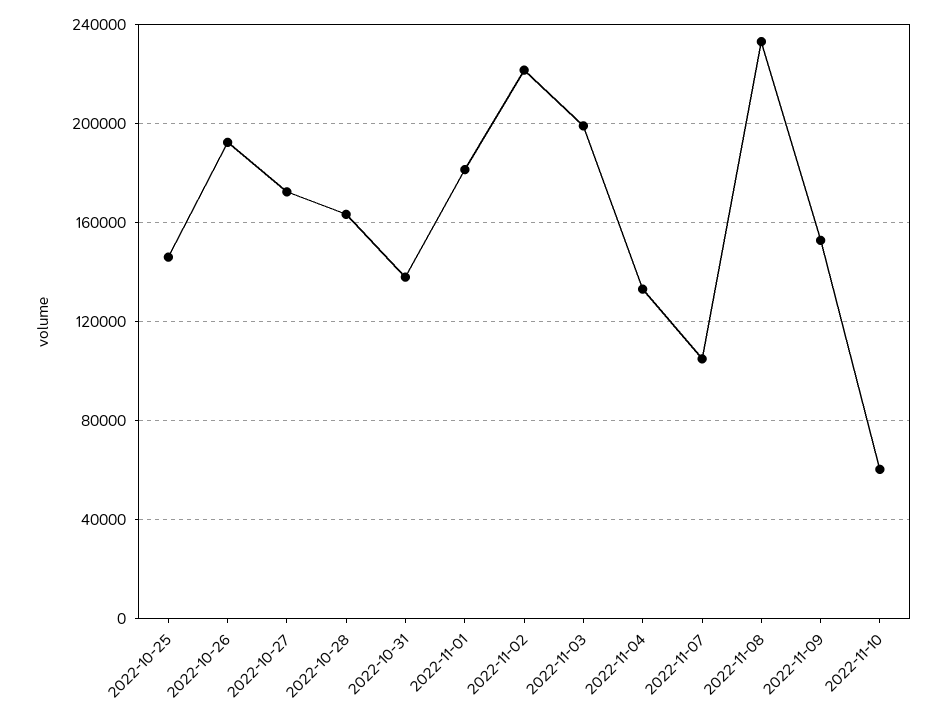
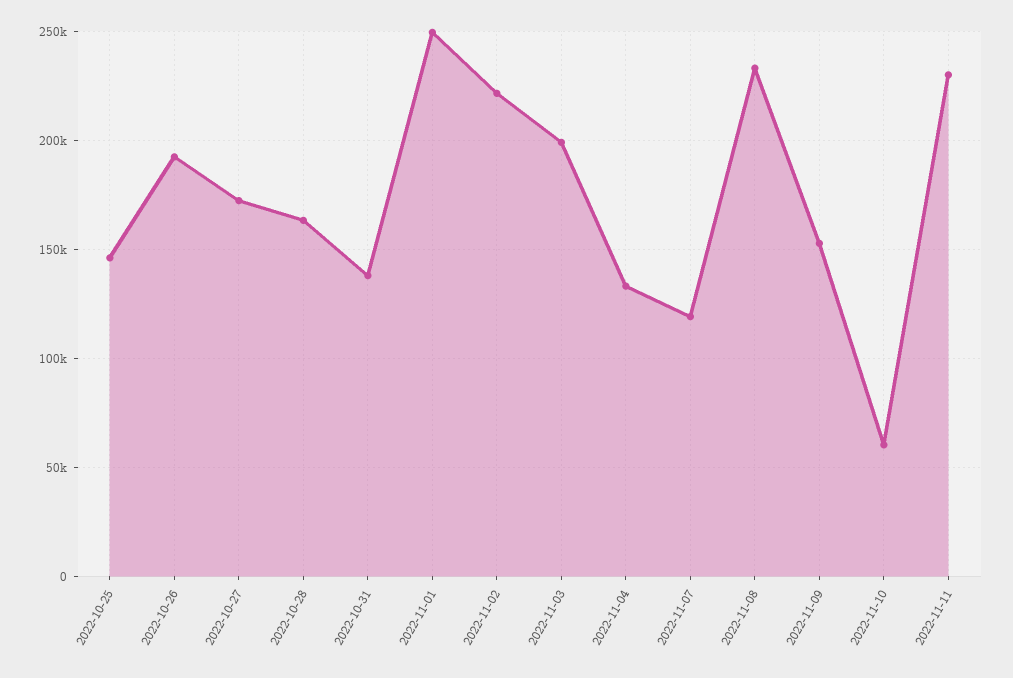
2022-11-01: 180000 -> 250000
2022-11-07: 105000 -> 120000
2022-11-11: none -> 230000

